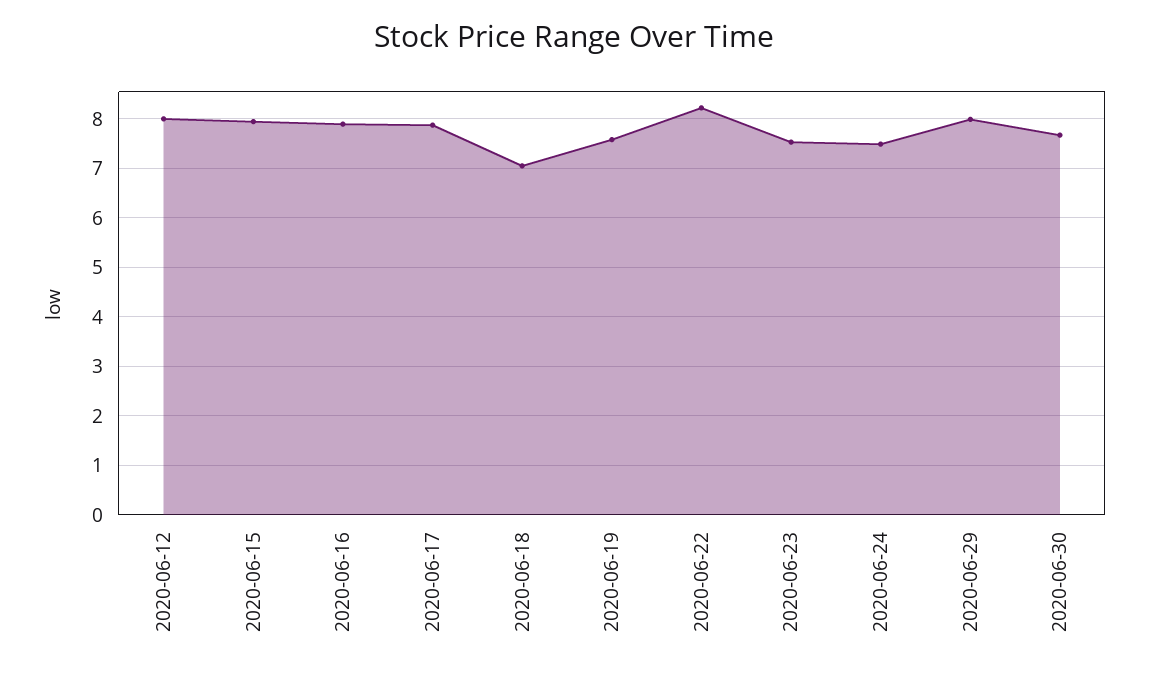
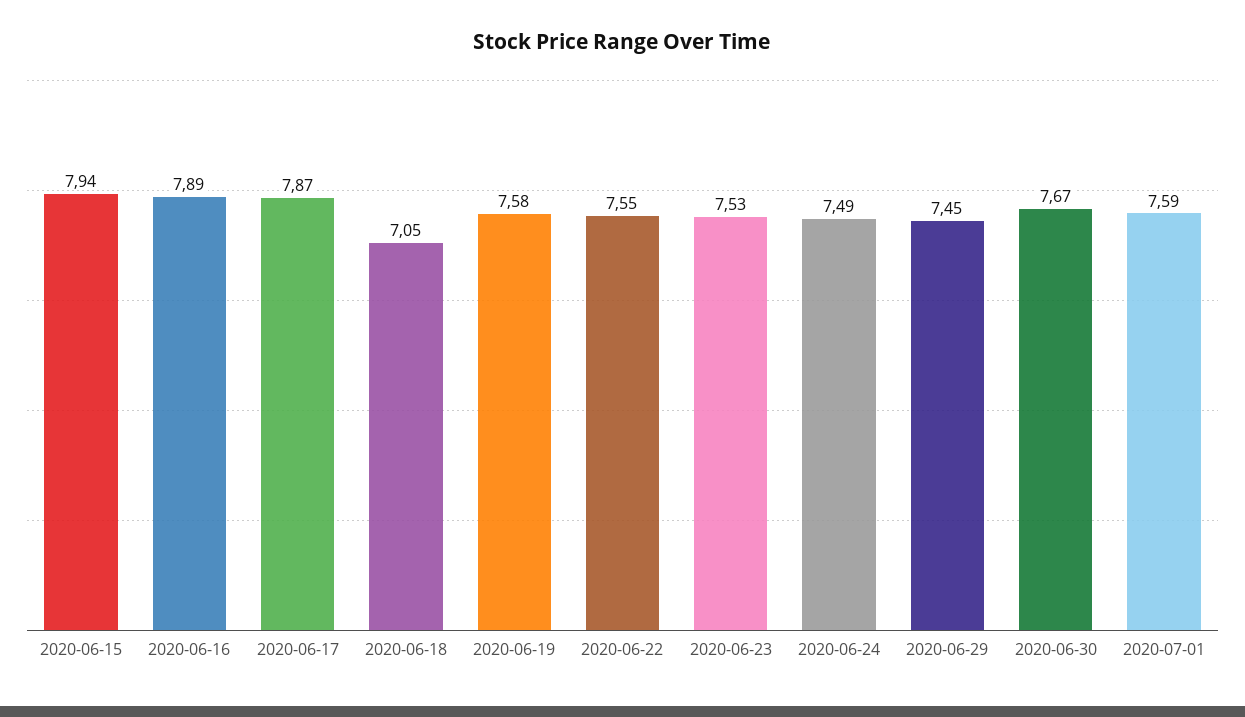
2020-06-12: 8 -> none
2020-06-22: 8.2 -> 7.55
2020-06-29: 8 -> 7.45
2020-07-01: none -> 7.59

